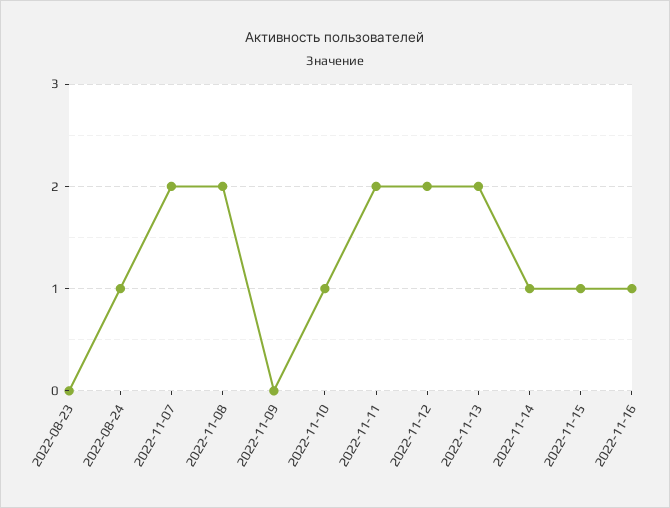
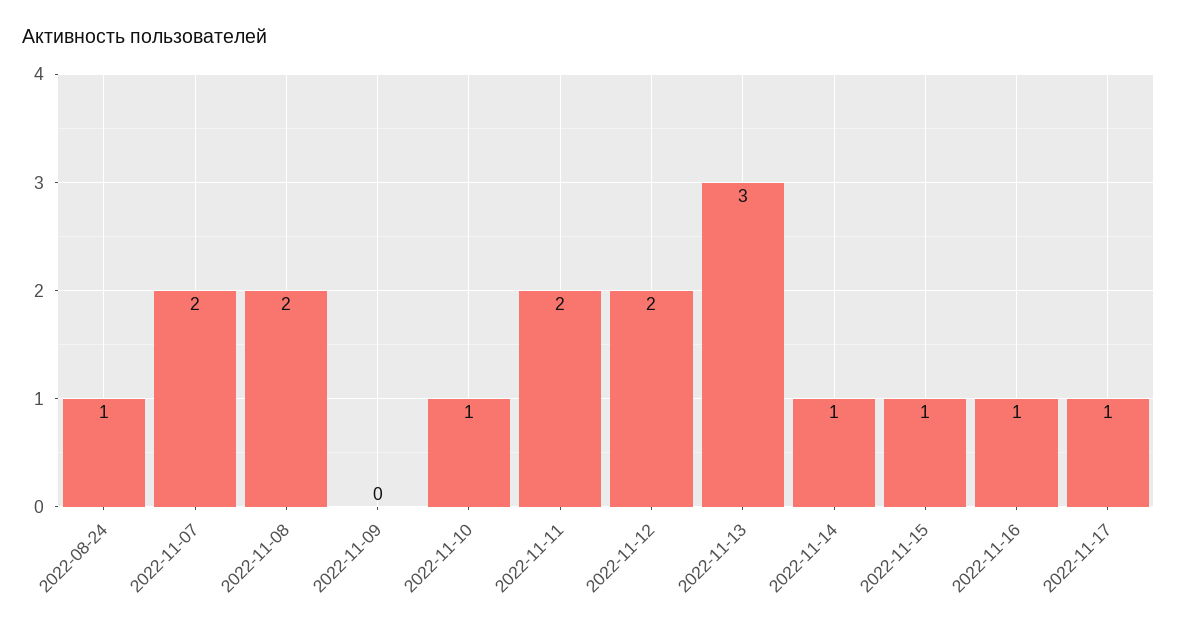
2022-08-23: 0 -> none
2022-11-13: 2 -> 3
2022-11-17: none -> 1

